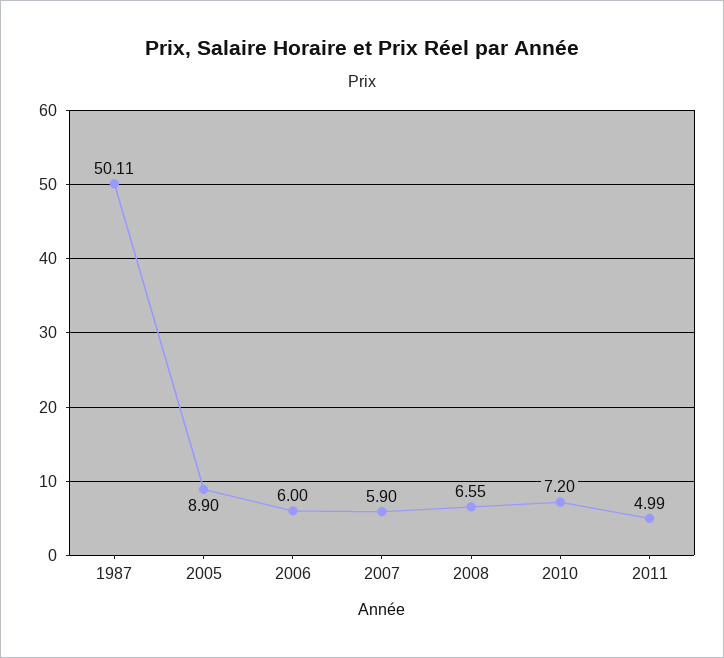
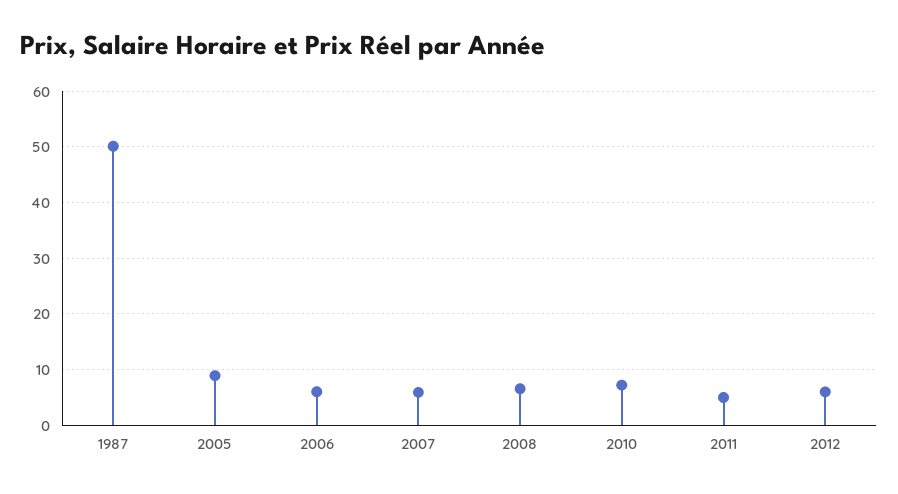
2012: none -> 6

